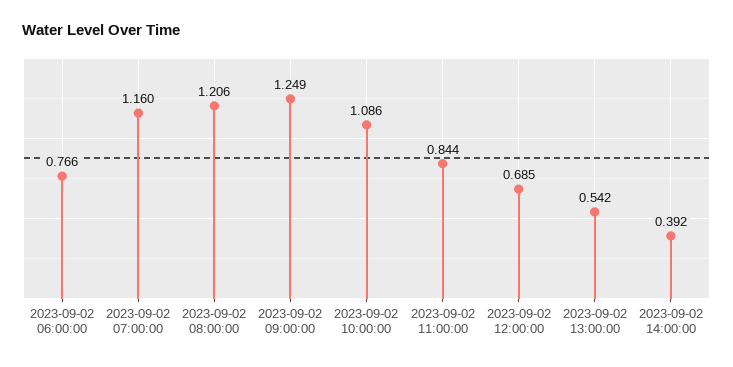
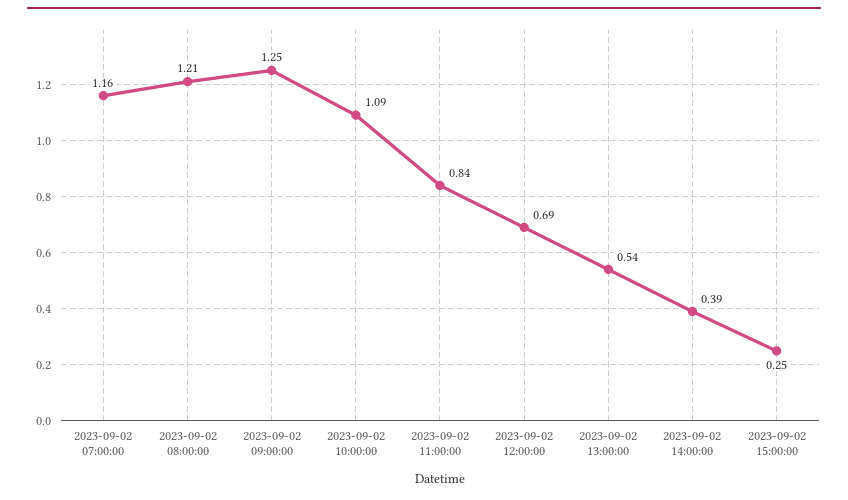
2023-09-02 06:00:00: 0.766 -> none
2023-09-02 15:00:00: none -> 0.25

